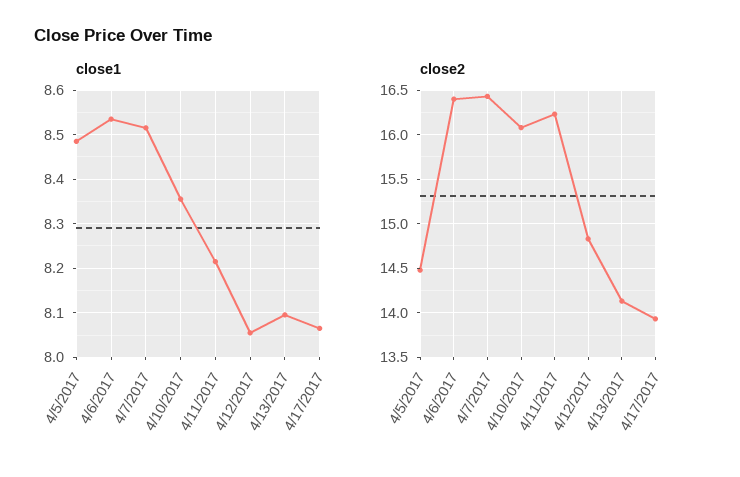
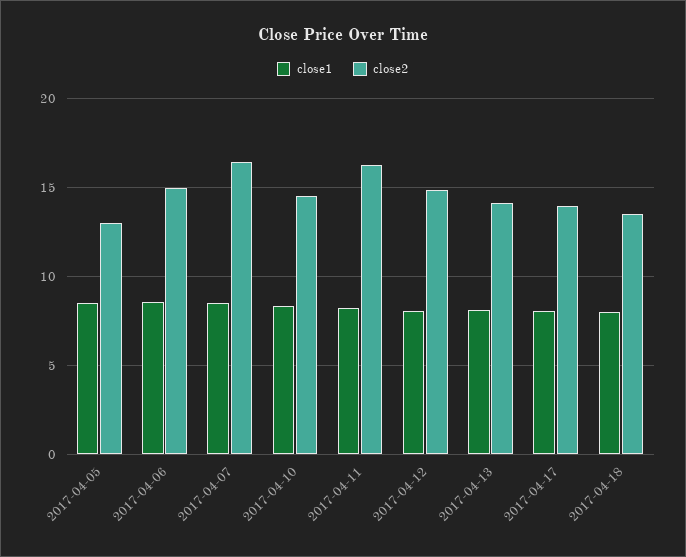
close2, 4/5/2017: 14.5 -> 13
close2, 4/6/2017: 16.4 -> 15
close2, 4/10/2017: 16.1 -> 14.5
close1, 2017-04-18: none -> 8
close2, 2017-04-18: none -> 13.5

